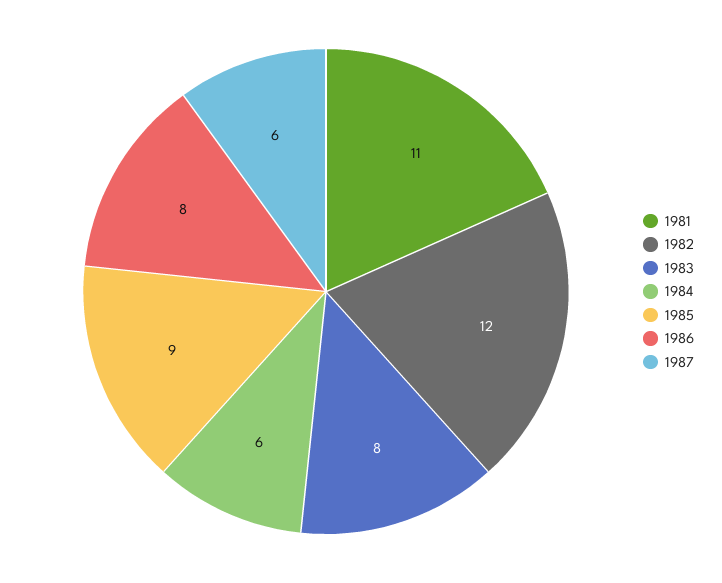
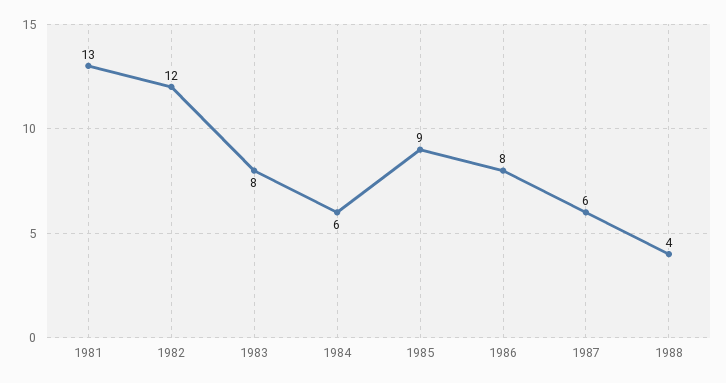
1981: 11 -> 13
1988: none -> 4

